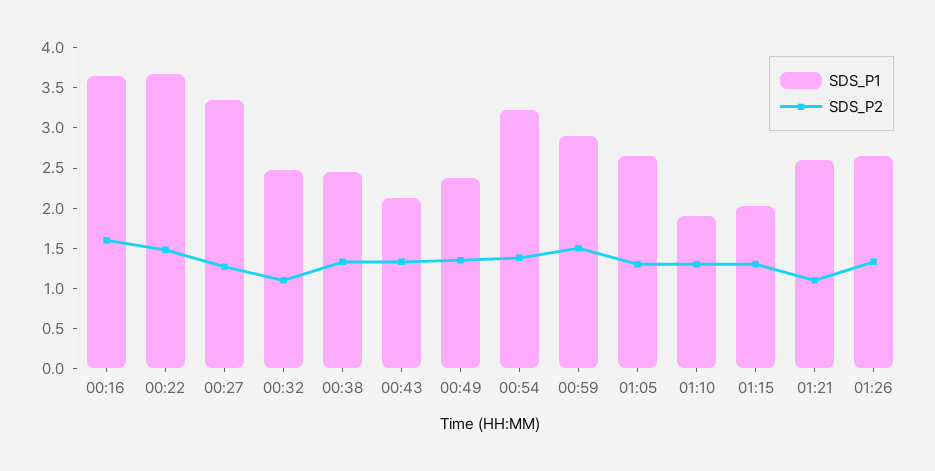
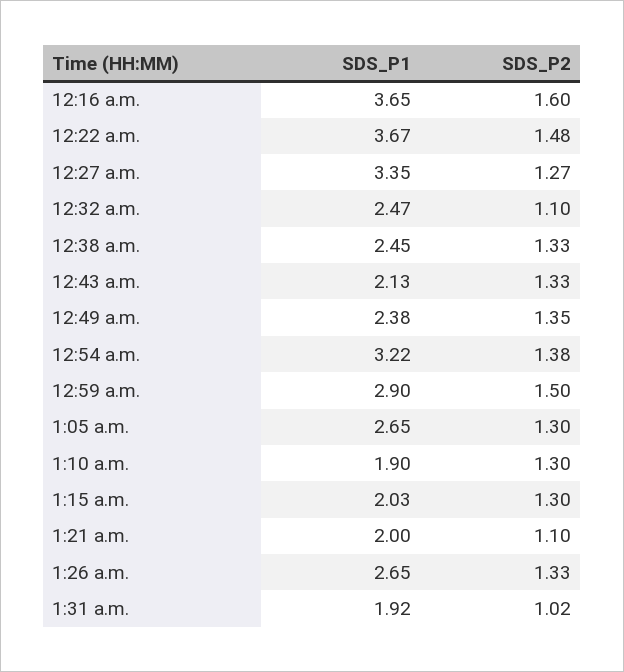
SDS_P1, 01:21: 2.6 -> 2
SDS_P1, 1:31 a.m.: none -> 1.92
SDS_P2, 1:31 a.m.: none -> 1.02

